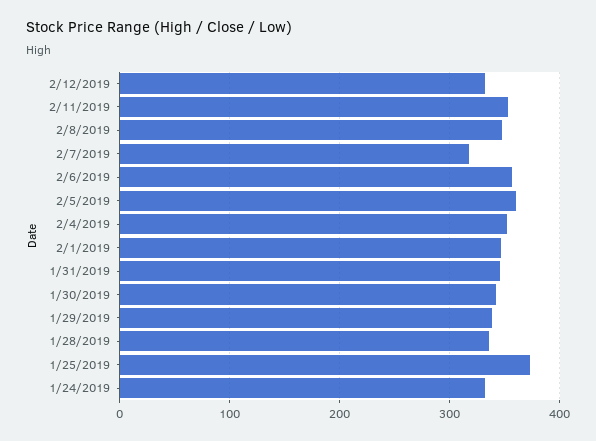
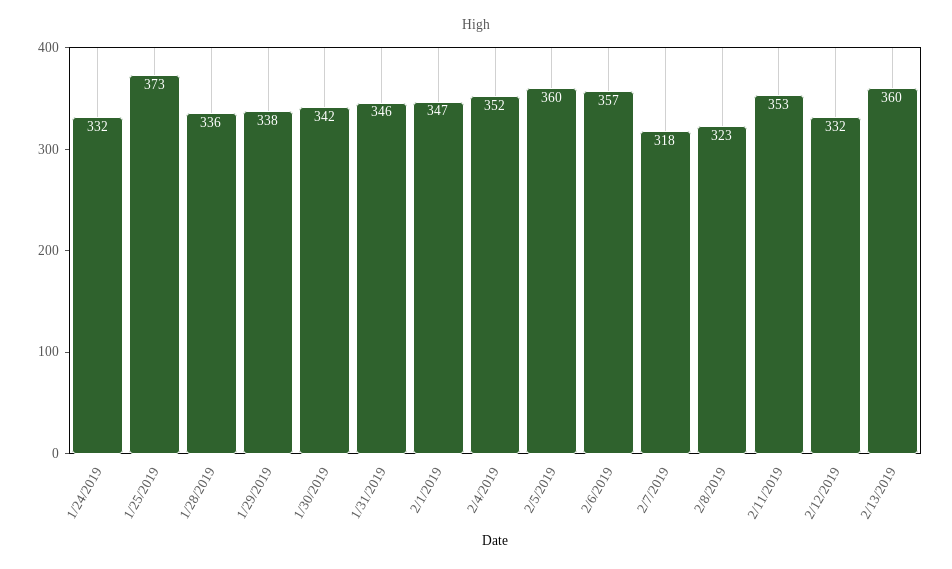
2/8/2019: 350 -> 323
2/13/2019: none -> 360

